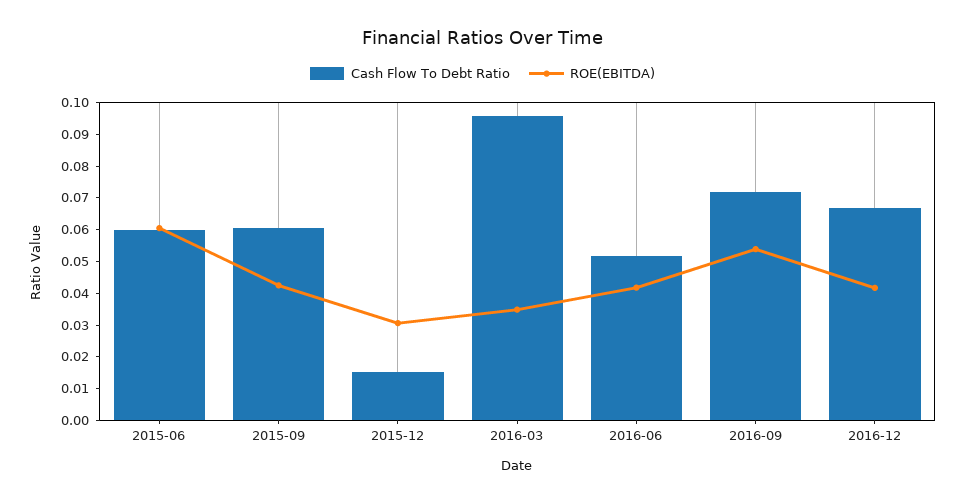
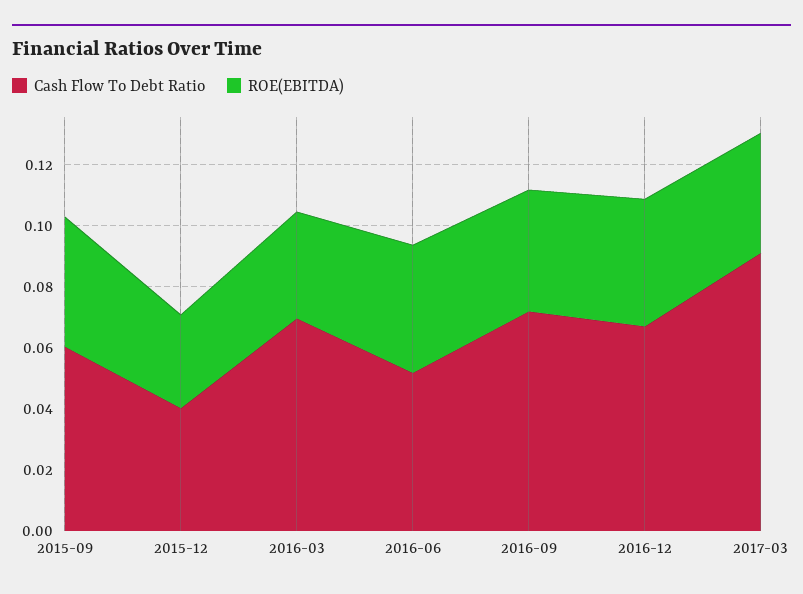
Cash Flow To Debt Ratio, 2015-06: 0.06 -> none
ROE(EBITDA), 2015-06: 0.06 -> none
Cash Flow To Debt Ratio, 2015-12: 0.015 -> 0.04
Cash Flow To Debt Ratio, 2016-03: 0.095 -> 0.07
ROE(EBITDA), 2016-09: 0.055 -> 0.04
Cash Flow To Debt Ratio, 2017-03: none -> 0.09
ROE(EBITDA), 2017-03: none -> 0.04

